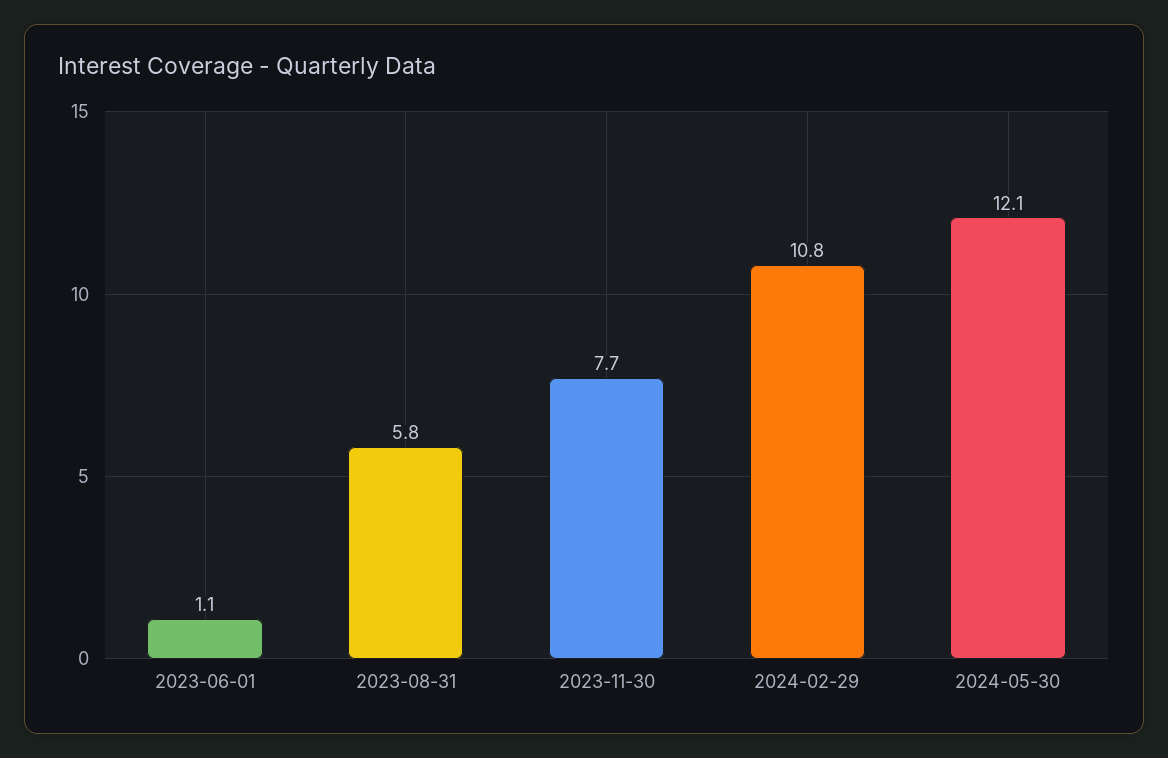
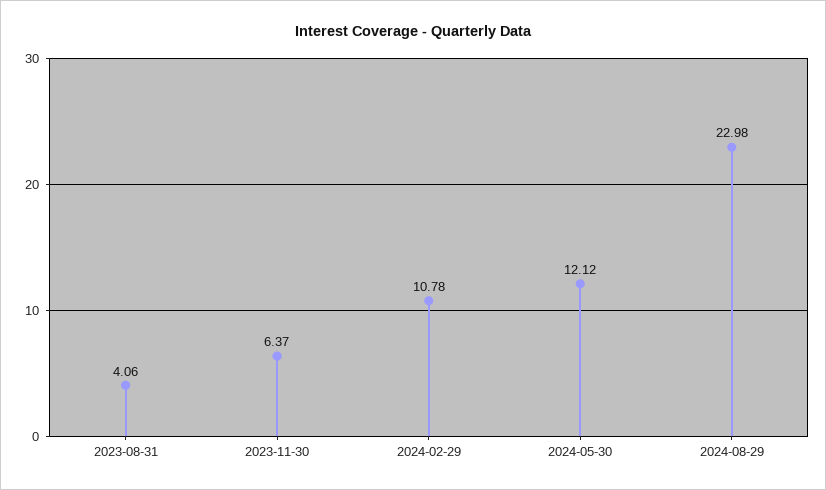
2023-06-01: 1.1 -> none
2023-08-31: 5.8 -> 4.06
2023-11-30: 7.7 -> 6.37
2024-08-29: none -> 22.98

